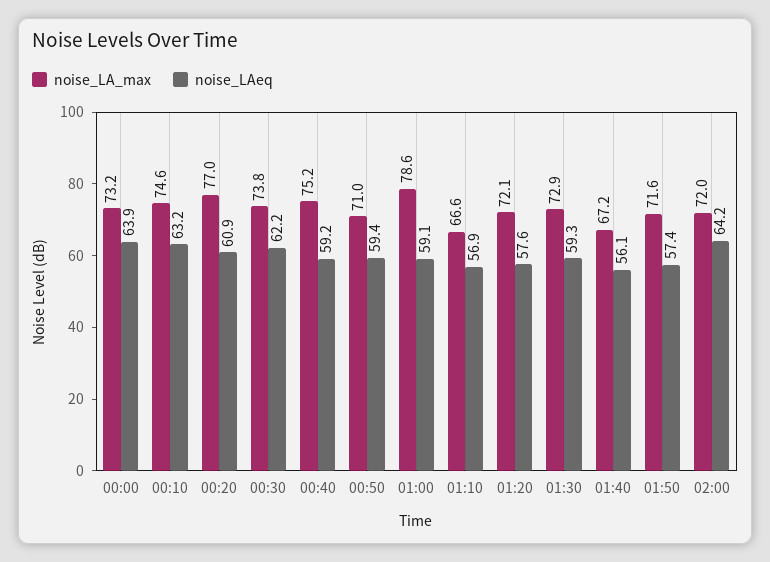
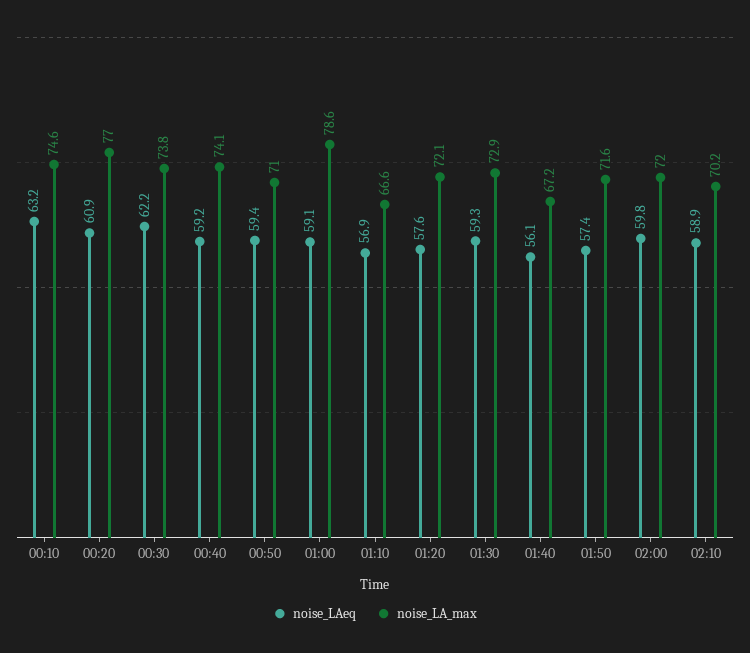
noise_LA_max, 00:00: 73.2 -> none
noise_LAeq, 00:00: 63.9 -> none
noise_LA_max, 00:40: 75.2 -> 74.1
noise_LAeq, 02:00: 64.2 -> 59.8
noise_LAeq, 02:10: none -> 58.9
noise_LA_max, 02:10: none -> 70.2

